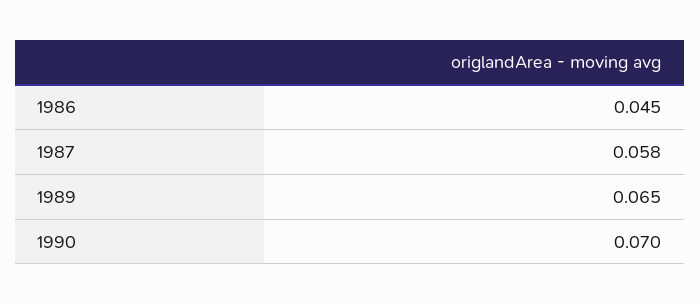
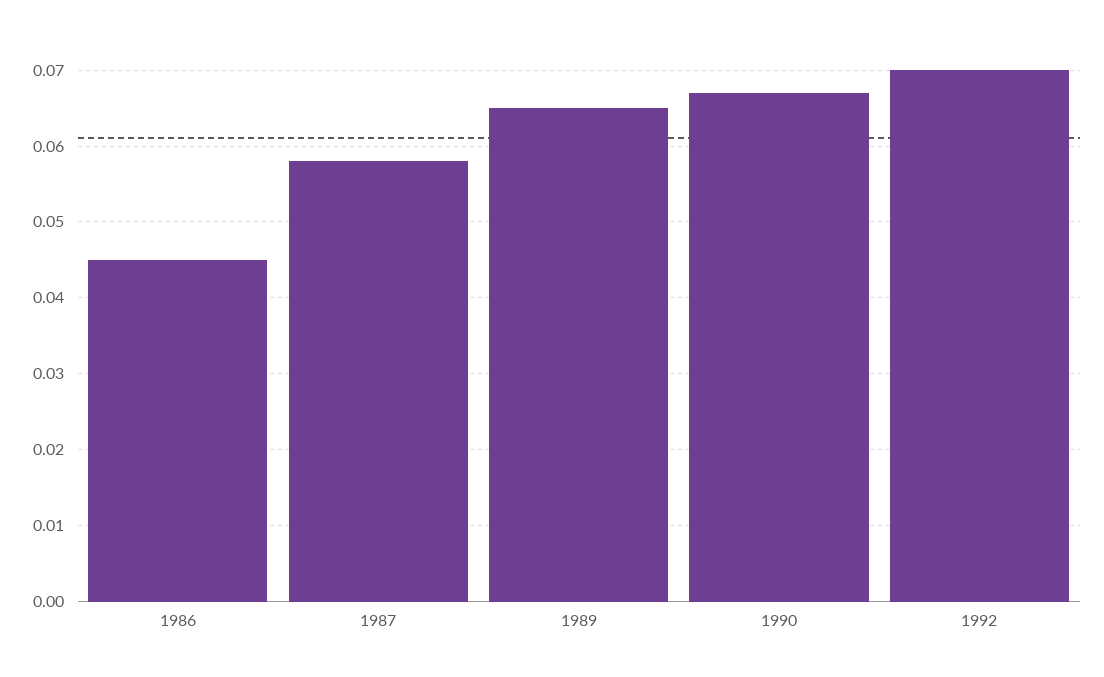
1990: 0.07 -> 0.067
1992: none -> 0.07

